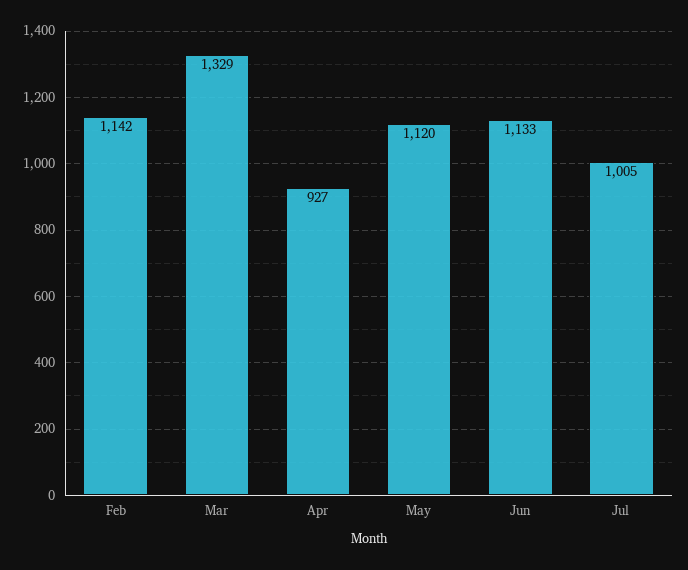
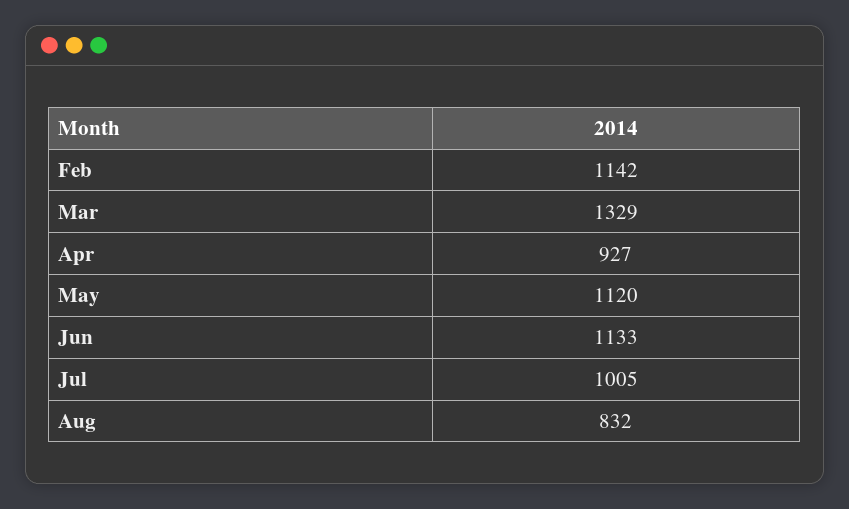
Aug: none -> 832

